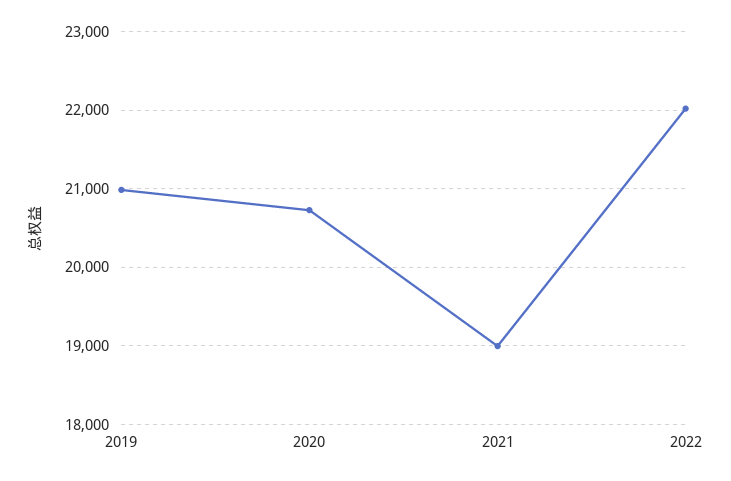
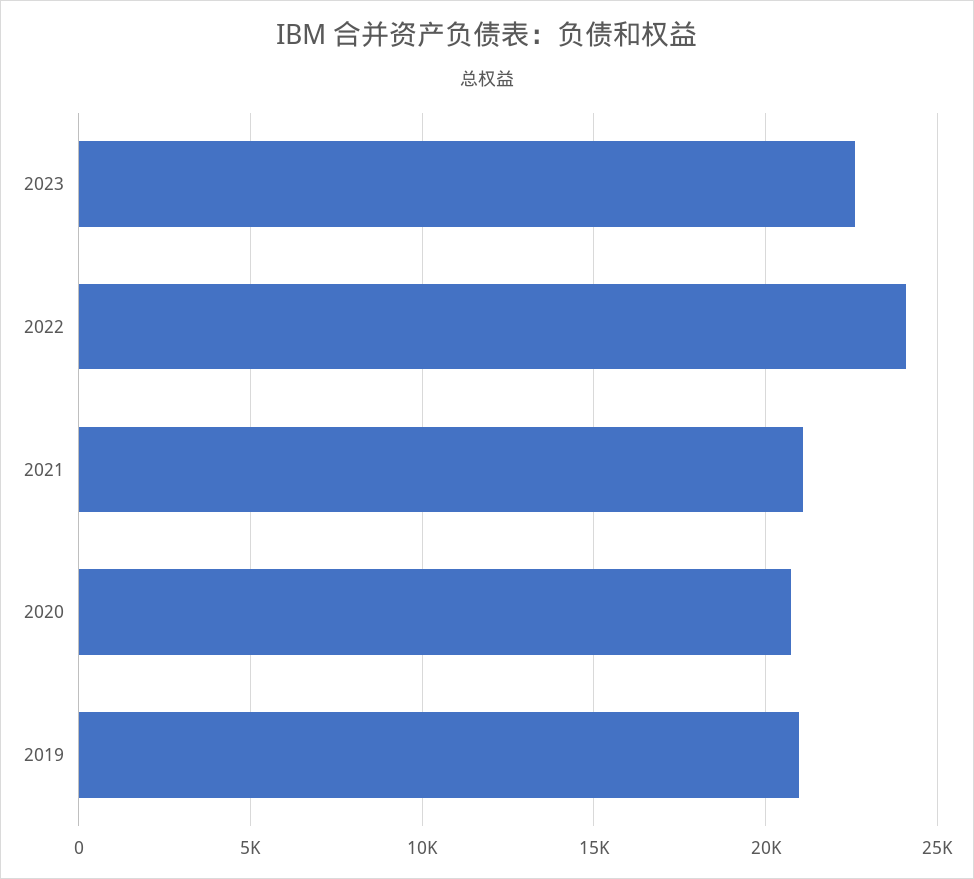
2021: 19000 -> 21000
2022: 22000 -> 24000
2023: none -> 22500

